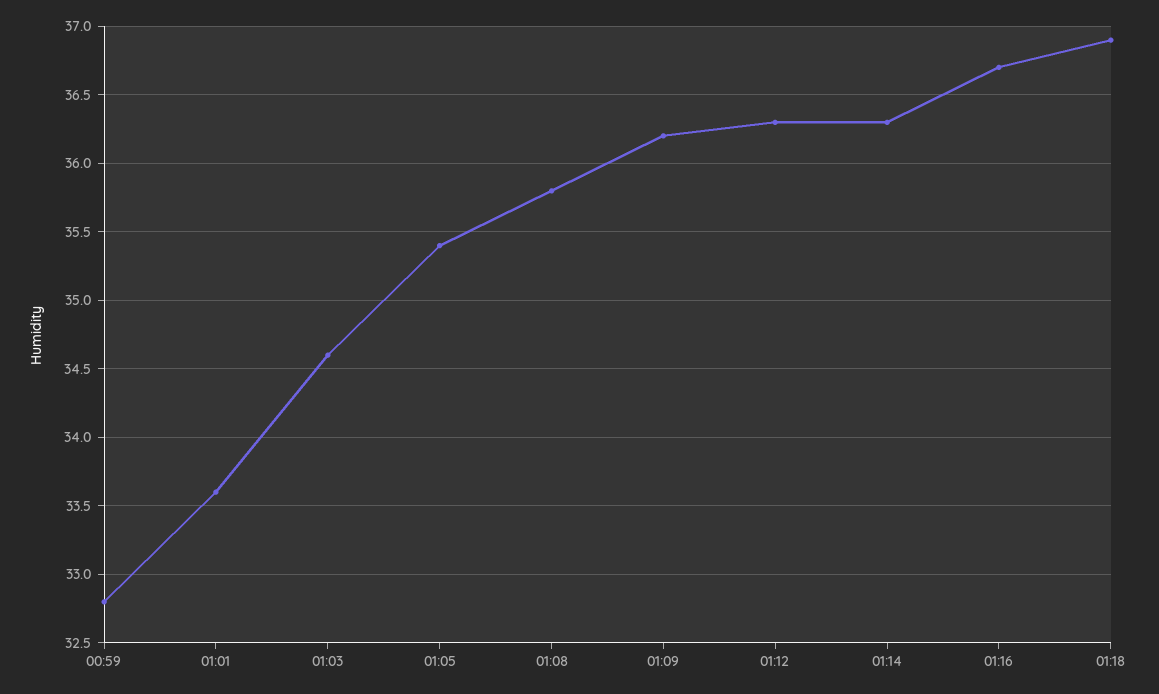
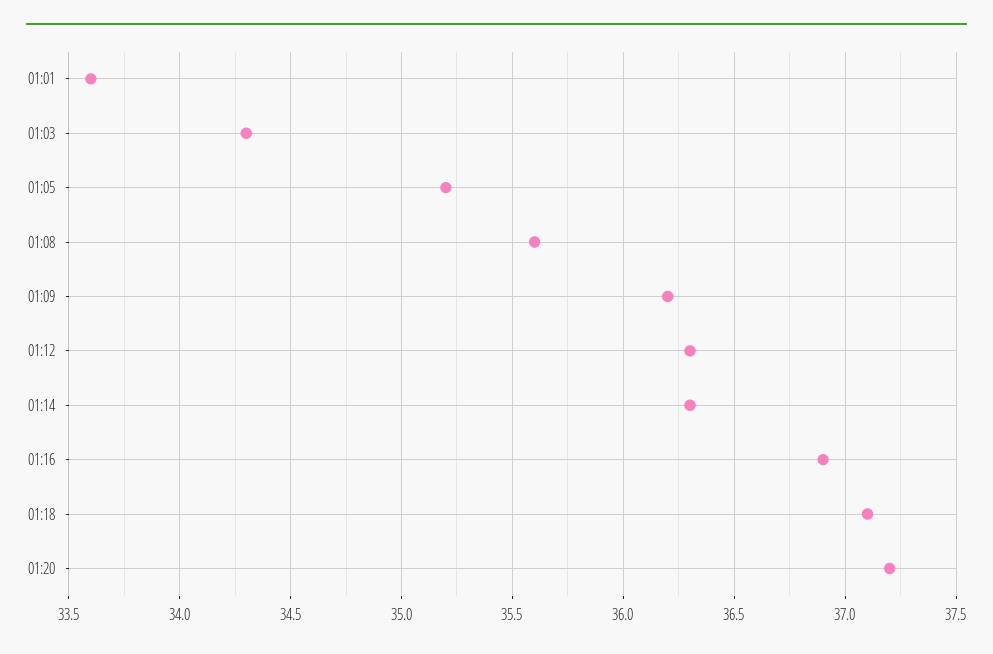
00:59: 32.8 -> none
01:03: 34.6 -> 34.3
01:05: 35.4 -> 35.2
01:08: 35.8 -> 35.6
01:16: 36.7 -> 36.9
01:18: 36.9 -> 37.1
01:20: none -> 37.2

